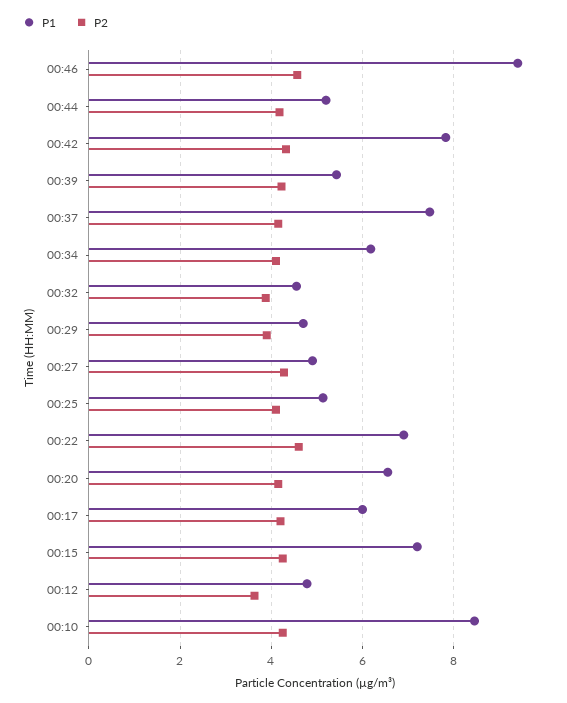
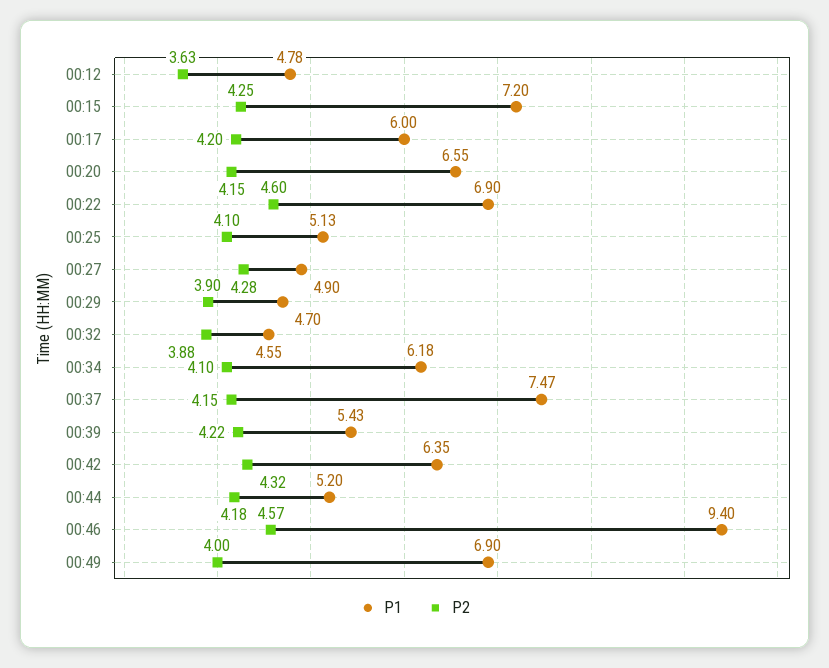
P1, 00:42: 7.8 -> 6.35
P1, 00:10: 8.4 -> none
P2, 00:10: 4.2 -> none
P1, 00:49: none -> 6.9
P2, 00:49: none -> 4

